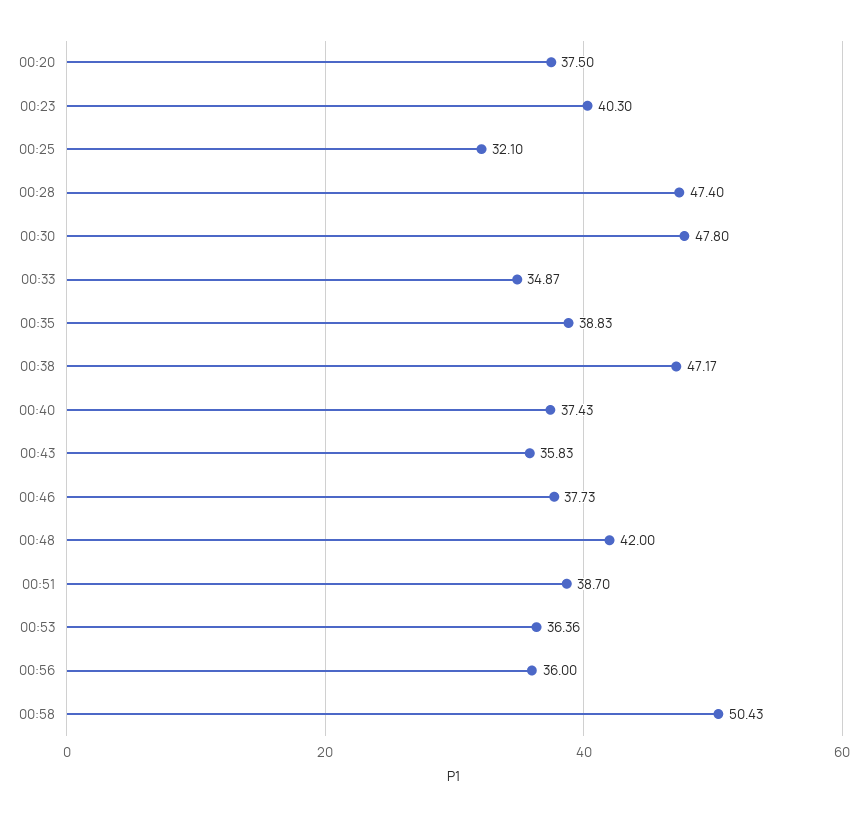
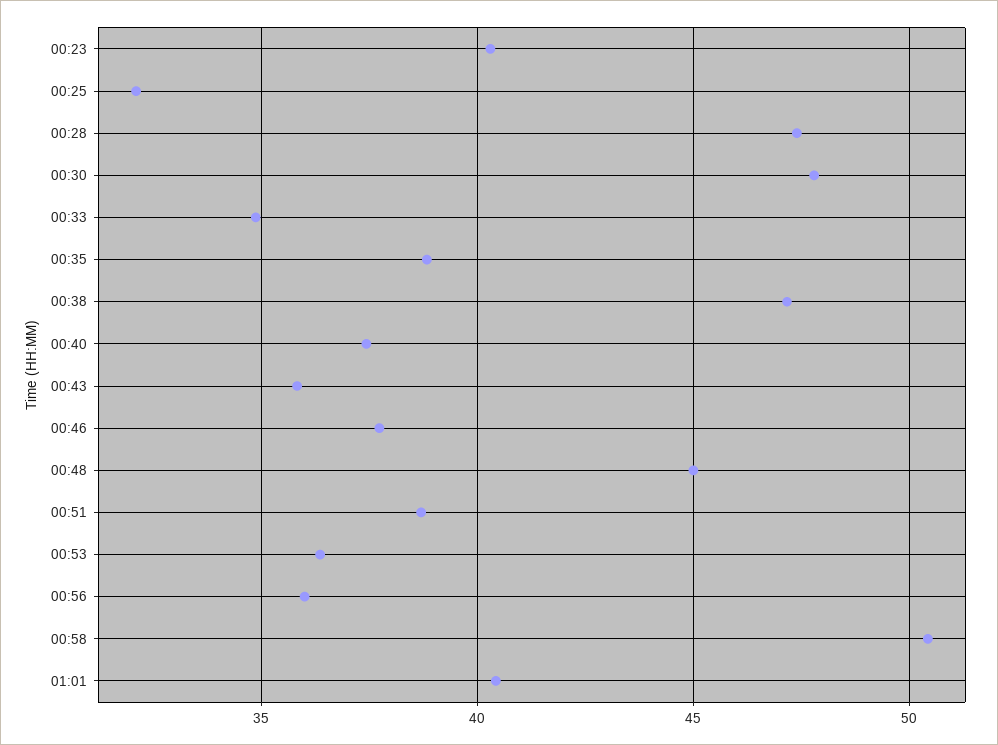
00:20: 37.5 -> none
00:48: 42 -> 45
01:01: none -> 40.5

